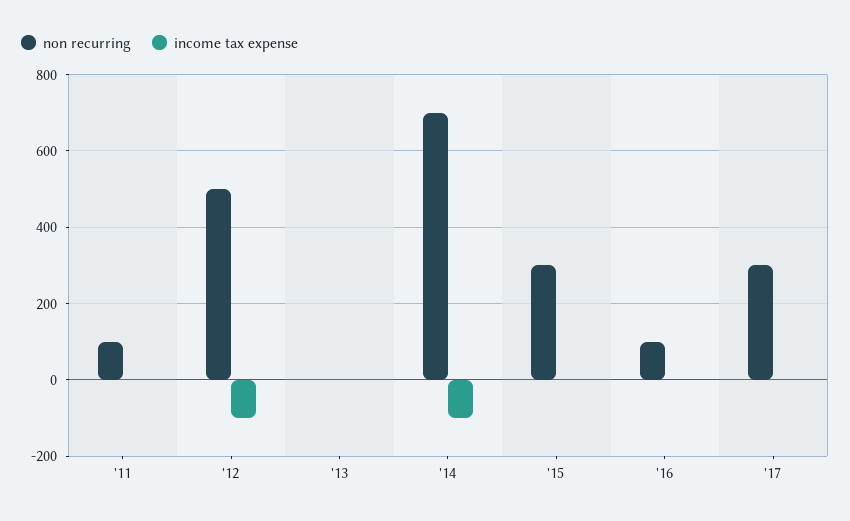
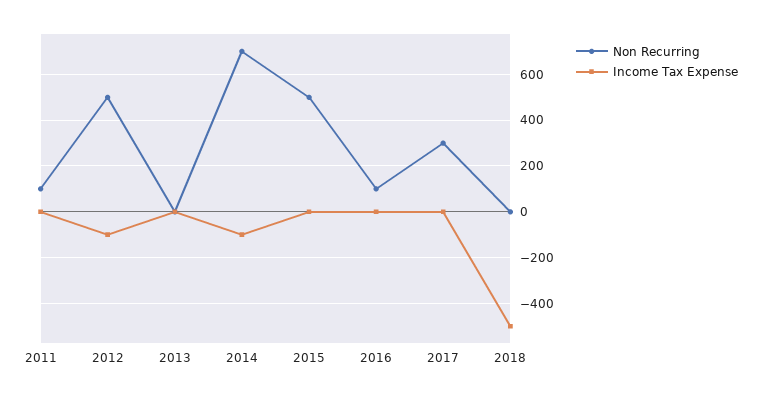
non recurring, '15: 300 -> 500
non recurring, 2018: none -> 0
income tax expense, 2018: none -> -500

